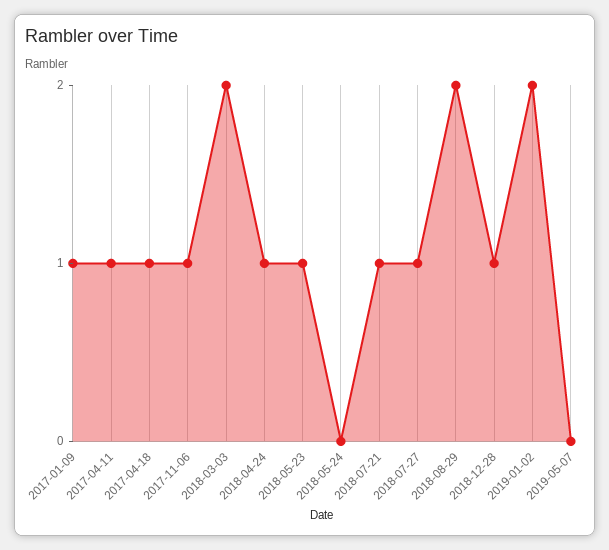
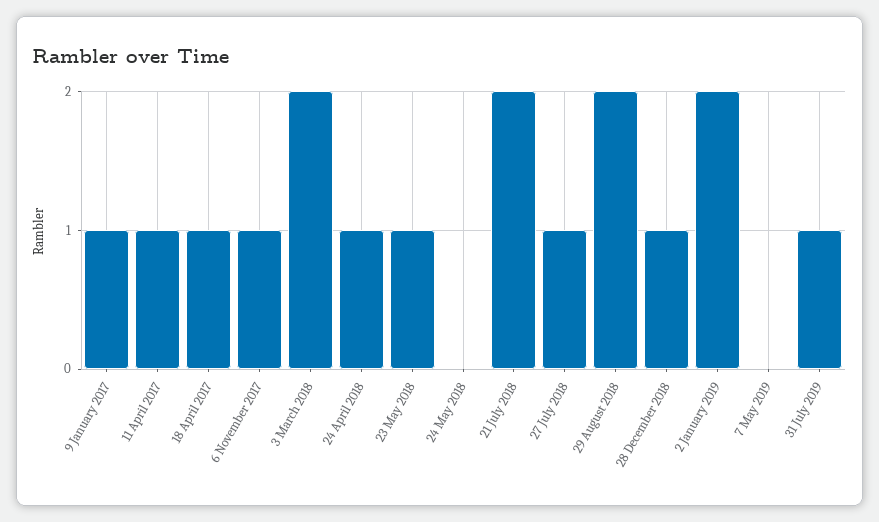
2018-07-21: 1 -> 2
31 July 2019: none -> 1

